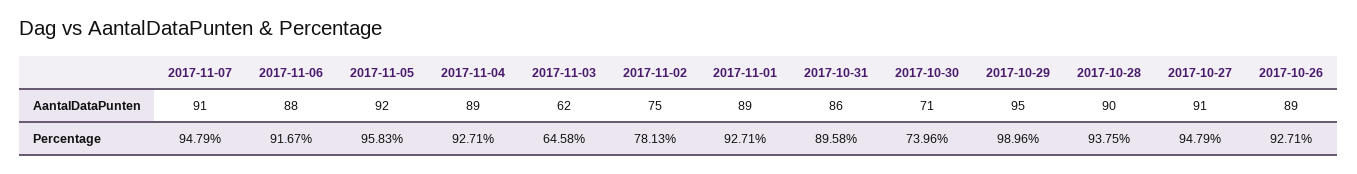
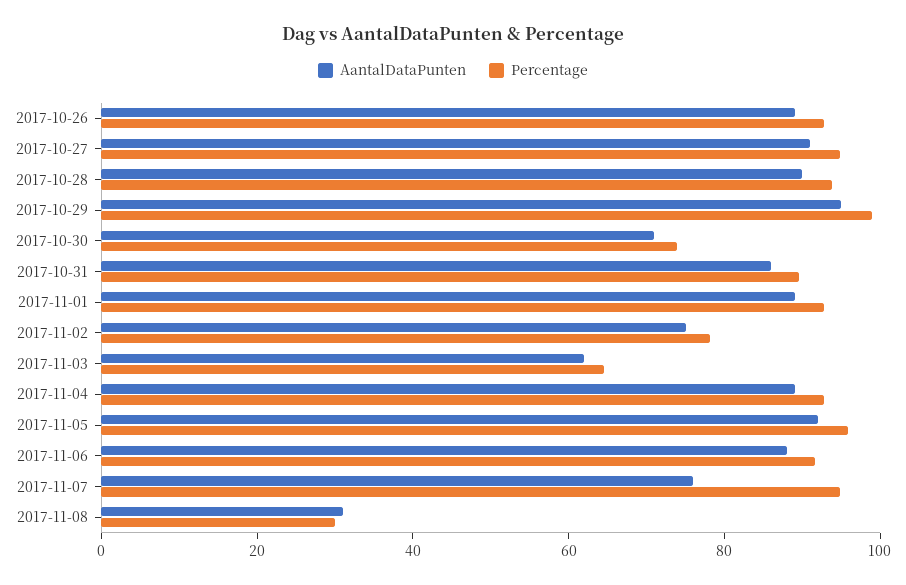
AantalDataPunten, 2017-11-07: 91 -> 75
AantalDataPunten, 2017-11-08: none -> 30
Percentage, 2017-11-08: none -> 30

